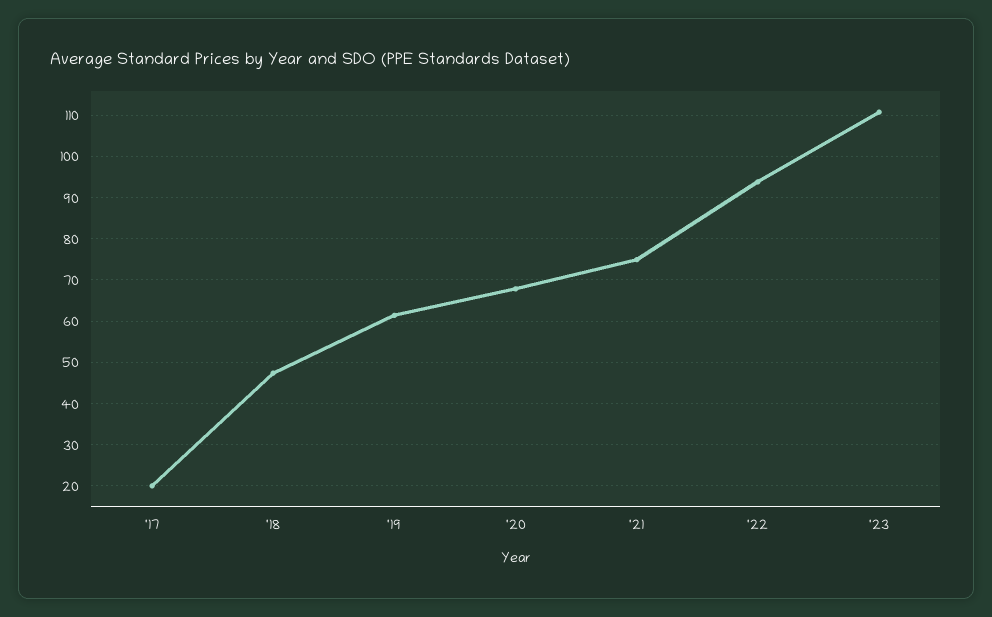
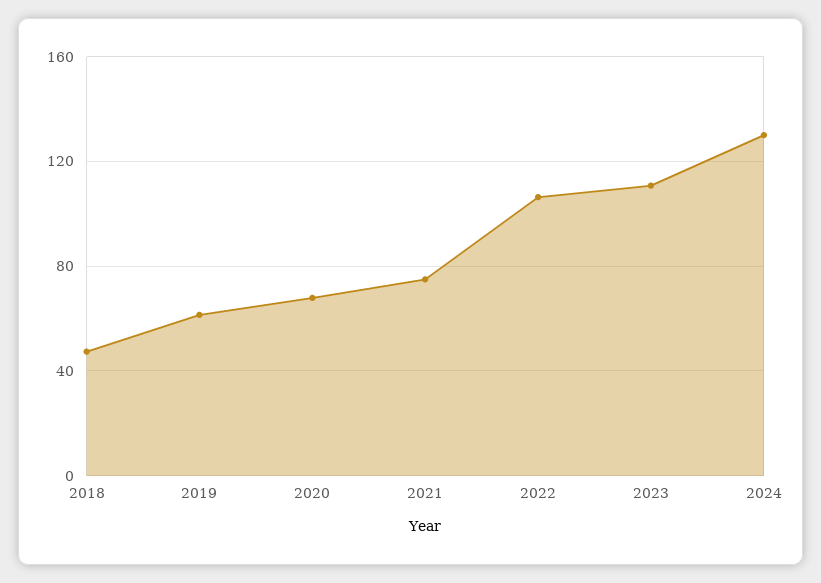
'17: 20 -> none
'22: 94 -> 105
2024: none -> 130

